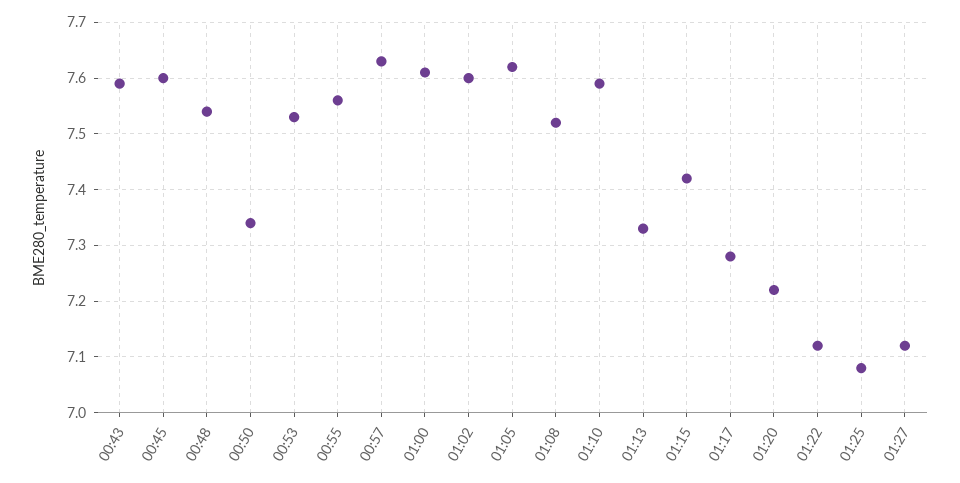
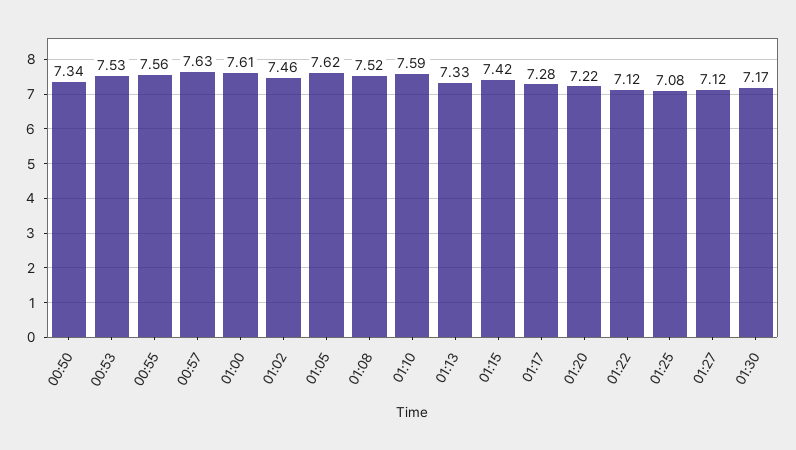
00:43: 7.6 -> none
00:45: 7.6 -> none
00:48: 7.55 -> none
01:02: 7.6 -> 7.46
01:30: none -> 7.17

